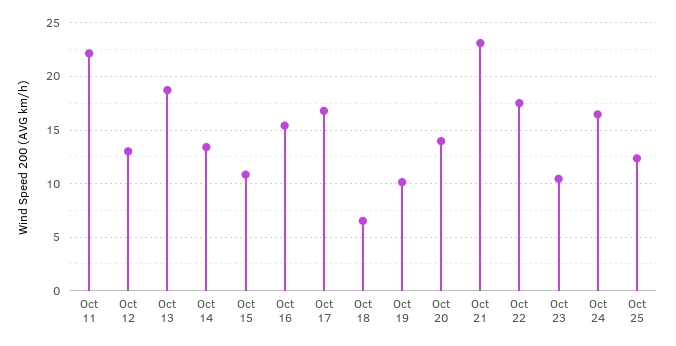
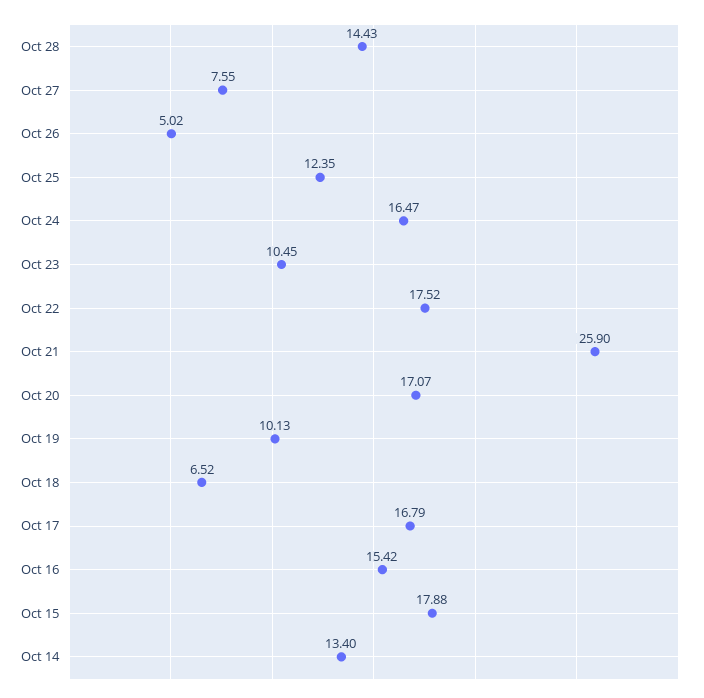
Oct 11: 22 -> none
Oct 12: 13 -> none
Oct 13: 19 -> none
Oct 15: 11 -> 17.88
Oct 20: 14 -> 17.07
Oct 21: 23 -> 25.9
Oct 28: none -> 14.43
Oct 27: none -> 7.55
Oct 26: none -> 5.02

